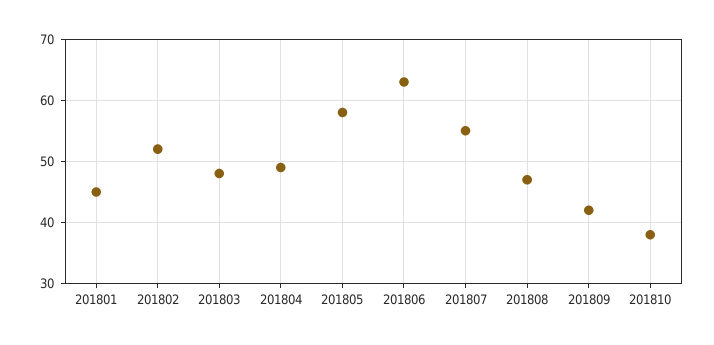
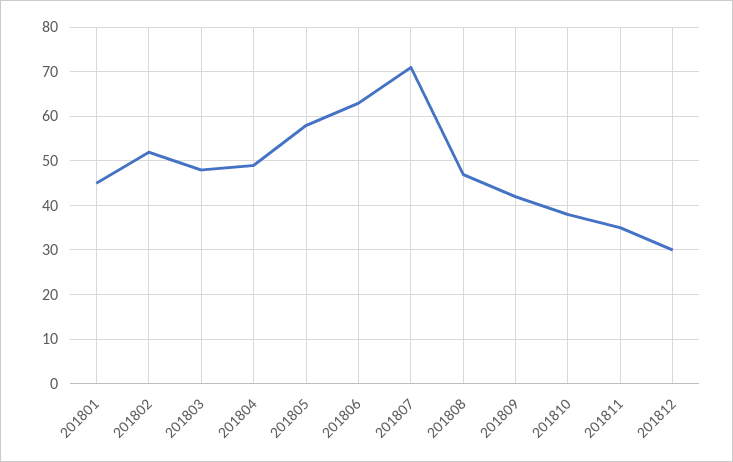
201807: 55 -> 70
201811: none -> 35
201812: none -> 30

